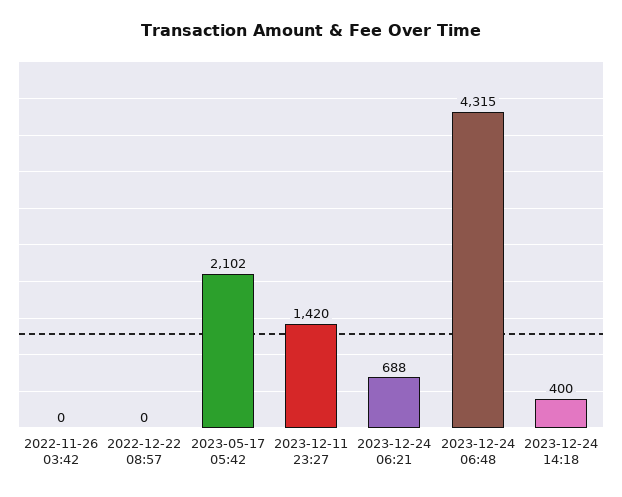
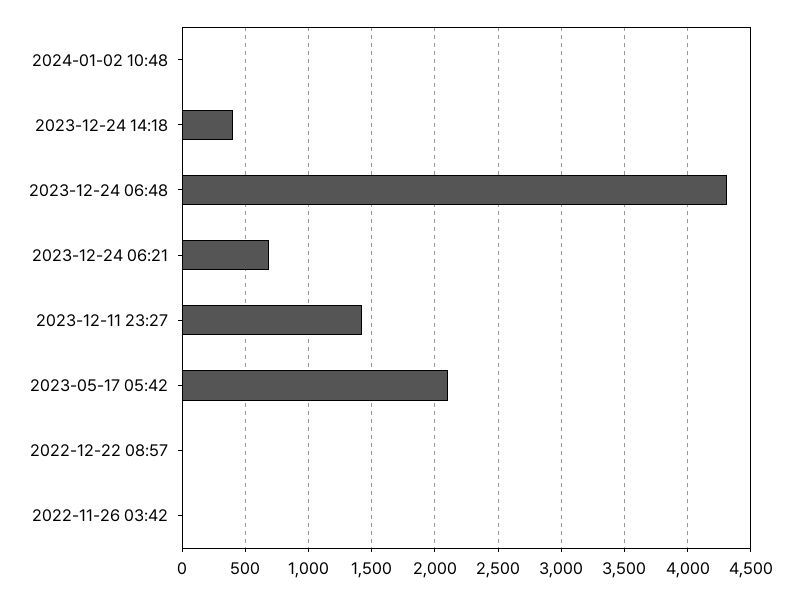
2024-01-02 10:48: none -> 0

